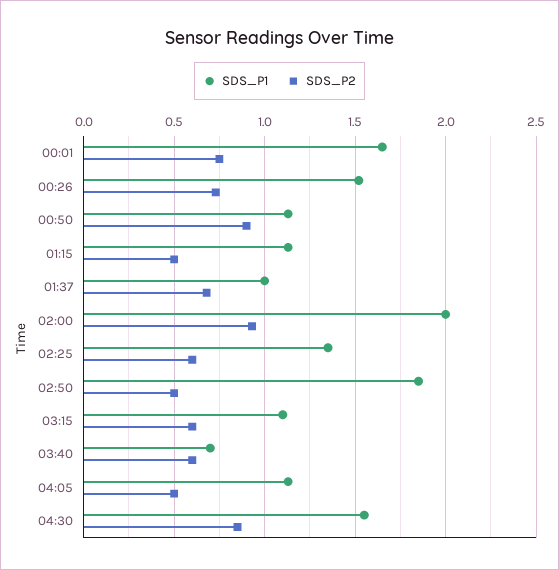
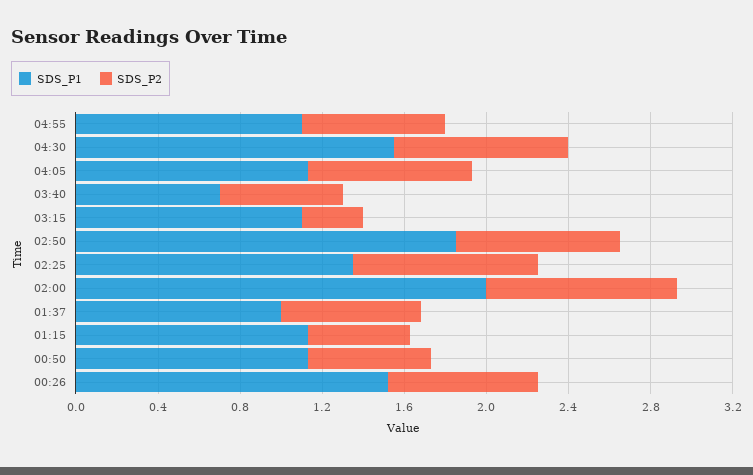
SDS_P1, 00:01: 1.65 -> none
SDS_P2, 00:01: 0.75 -> none
SDS_P2, 00:50: 0.9 -> 0.6
SDS_P2, 02:25: 0.6 -> 0.9
SDS_P2, 02:50: 0.5 -> 0.8
SDS_P2, 03:15: 0.6 -> 0.3
SDS_P2, 04:05: 0.5 -> 0.8
SDS_P1, 04:55: none -> 1.1
SDS_P2, 04:55: none -> 0.7

